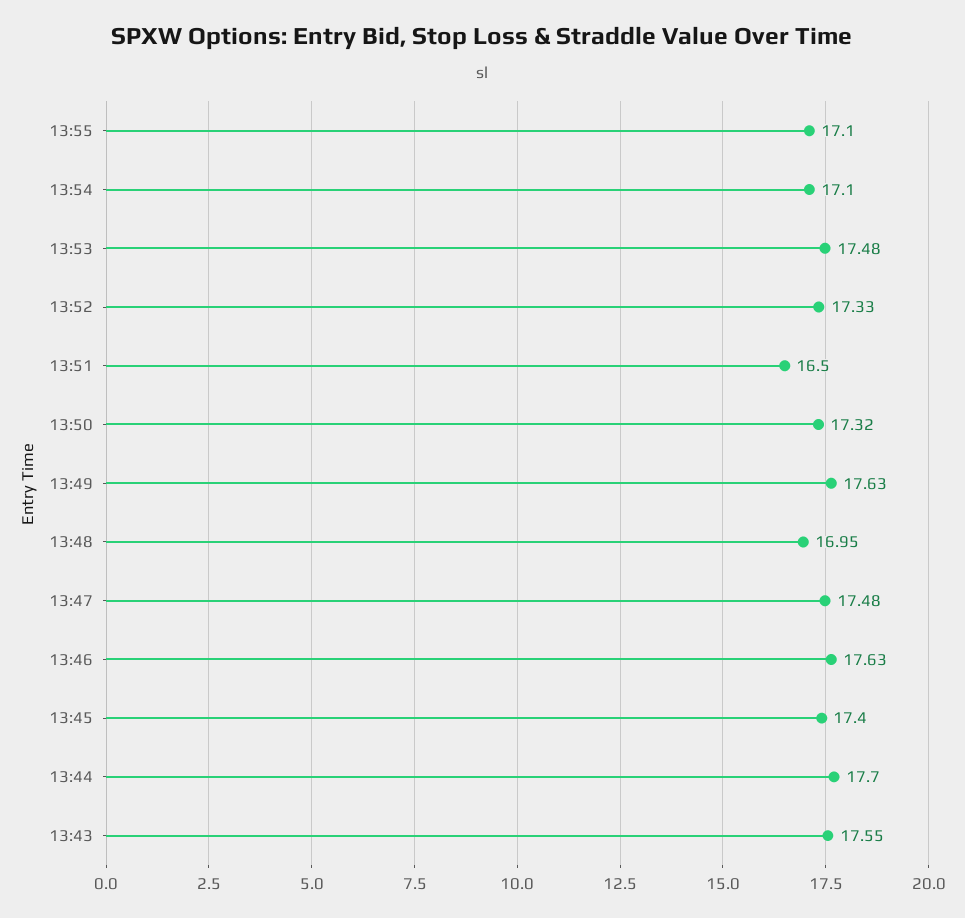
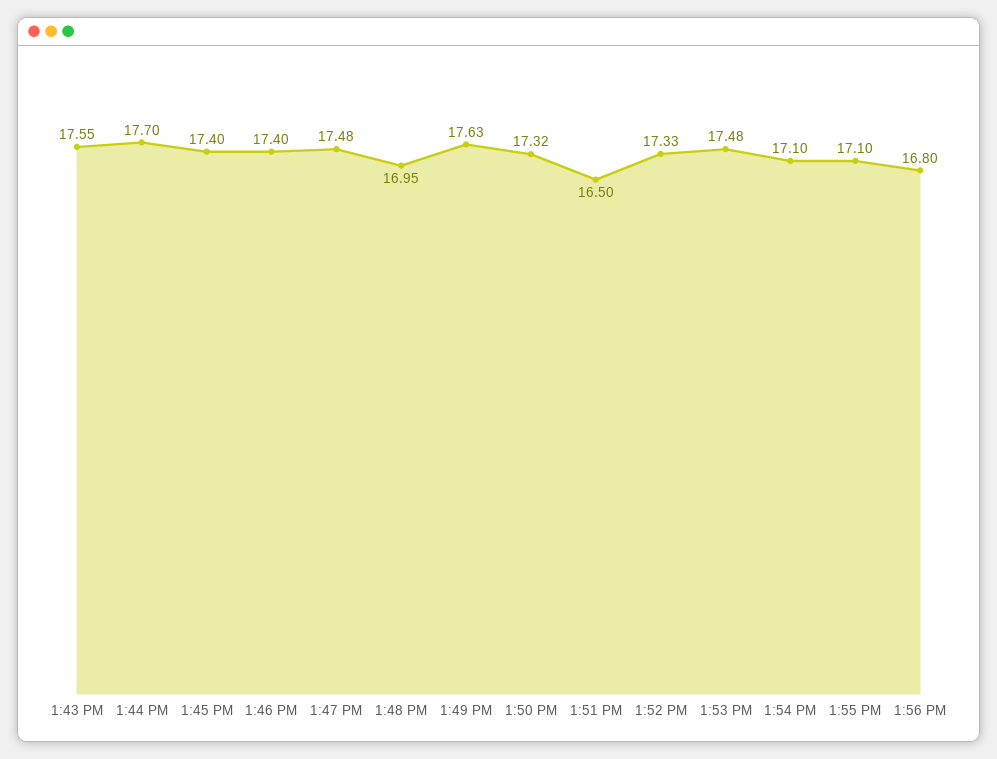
13:46: 17.63 -> 17.4
1:56 PM: none -> 16.8

